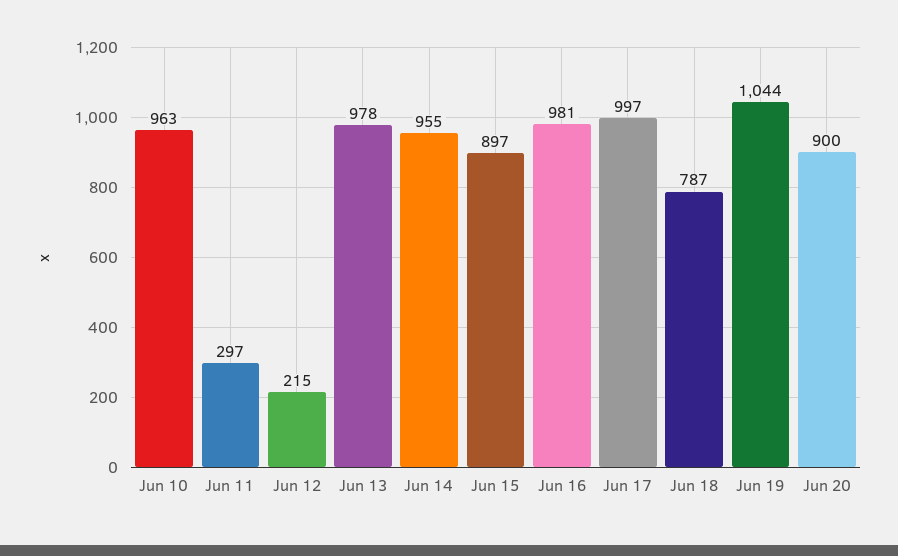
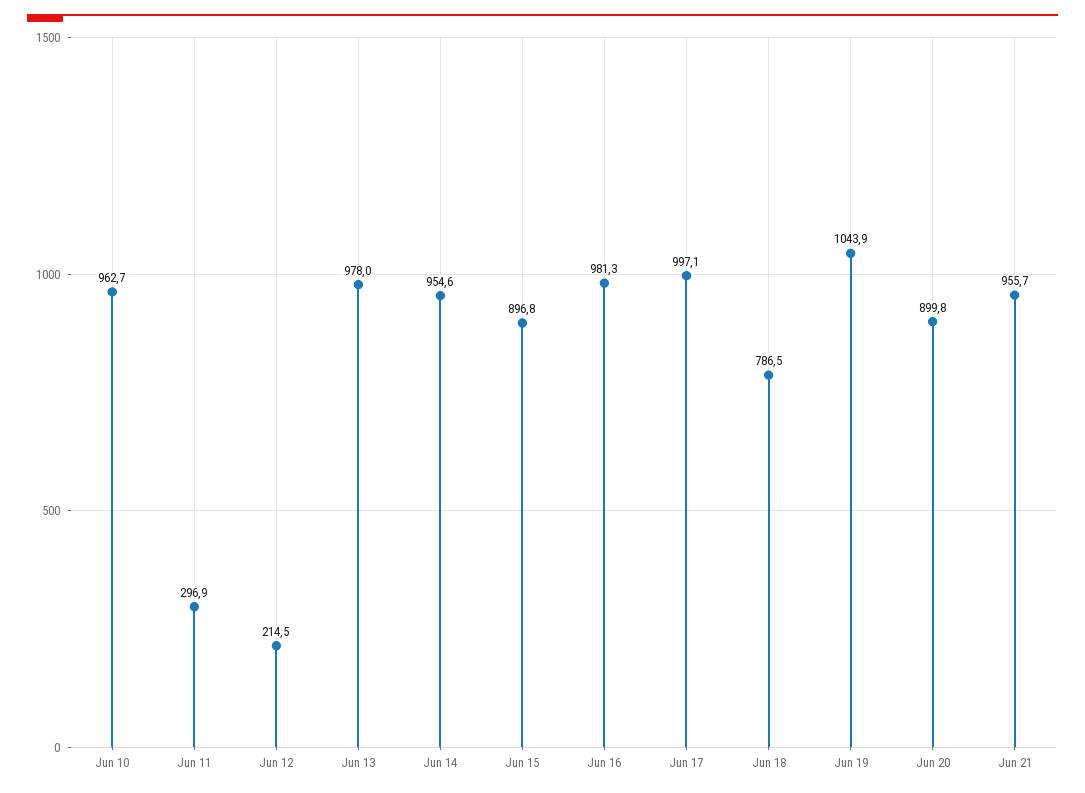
Jun 21: none -> 955.7

